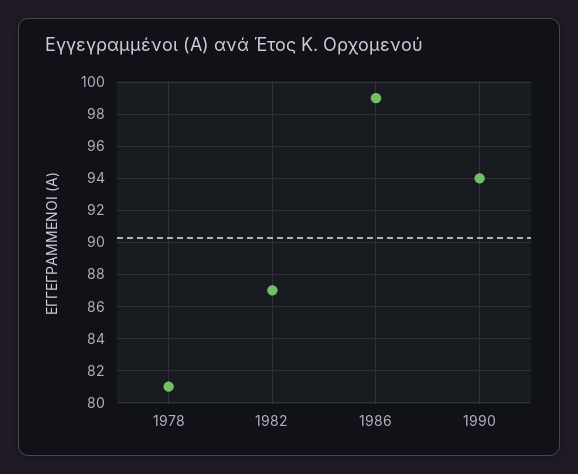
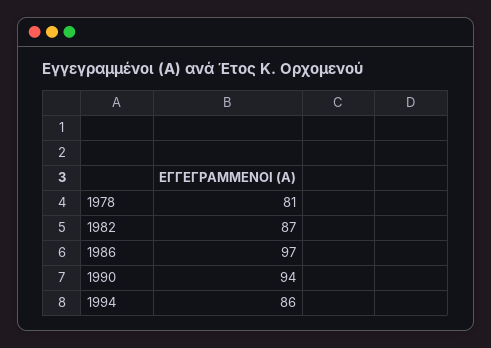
1986: 99 -> 97
1994: none -> 86

